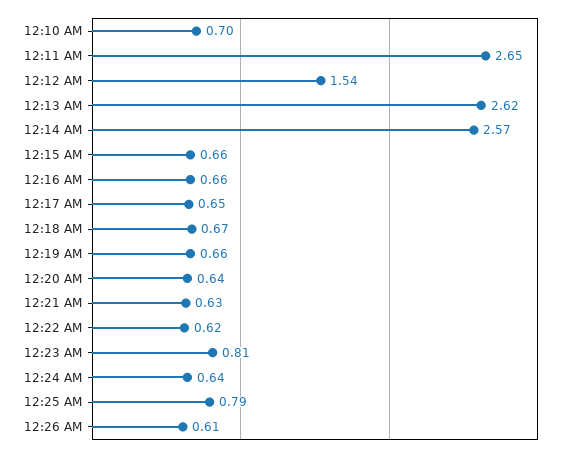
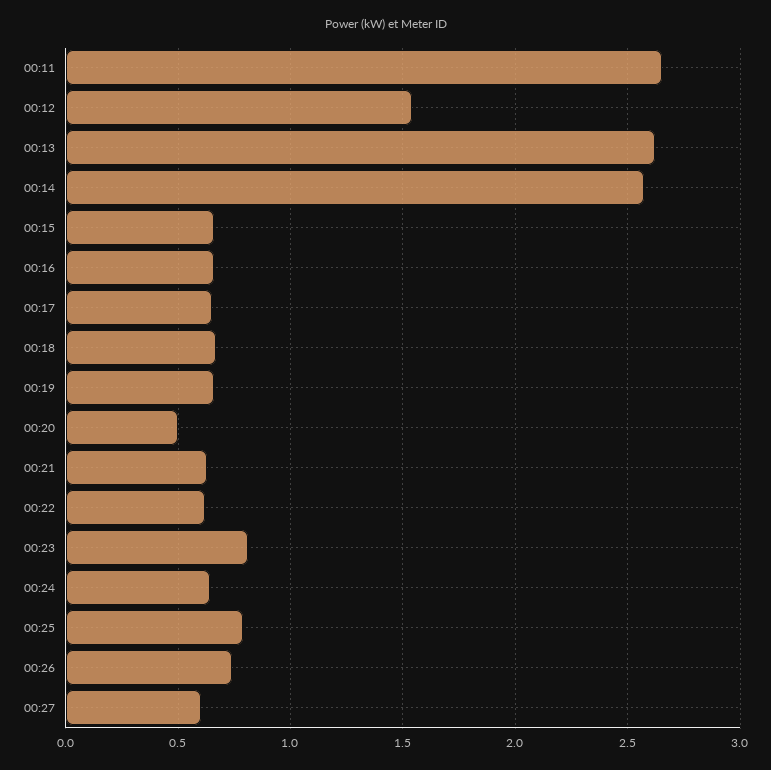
12:10 AM: 0.7 -> none
12:20 AM: 0.64 -> 0.5
12:26 AM: 0.61 -> 0.75
00:27: none -> 0.6

